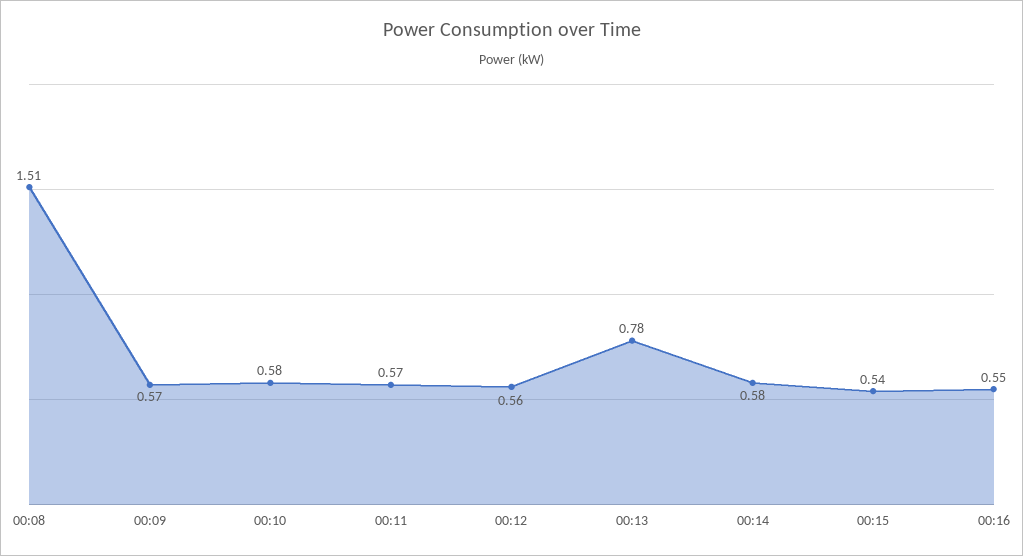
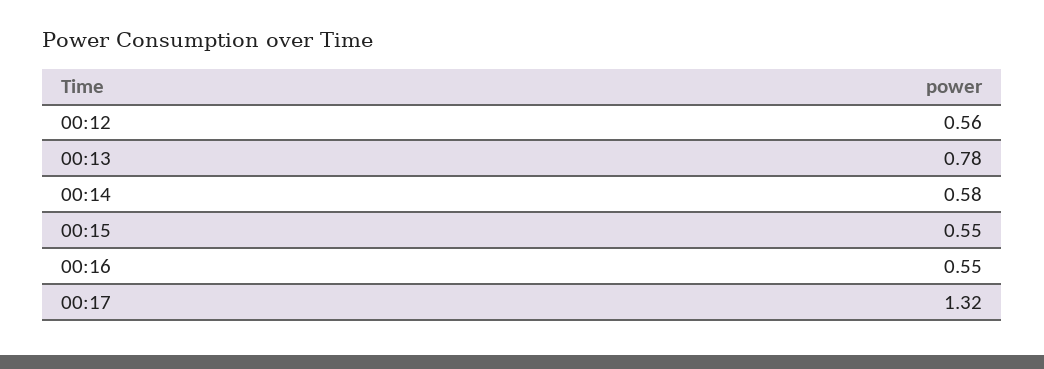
00:08: 1.51 -> none
00:09: 0.57 -> none
00:10: 0.58 -> none
00:11: 0.57 -> none
00:15: 0.54 -> 0.55
00:17: none -> 1.32

